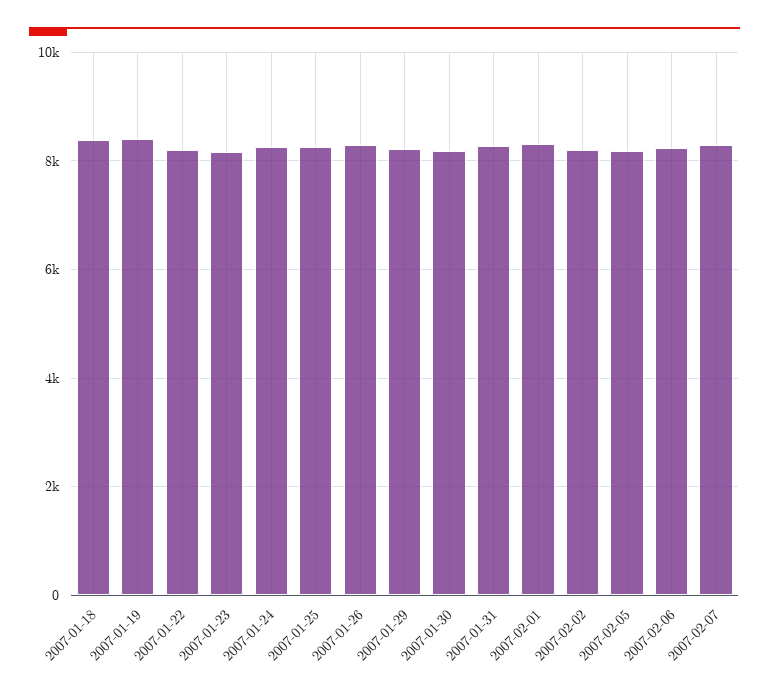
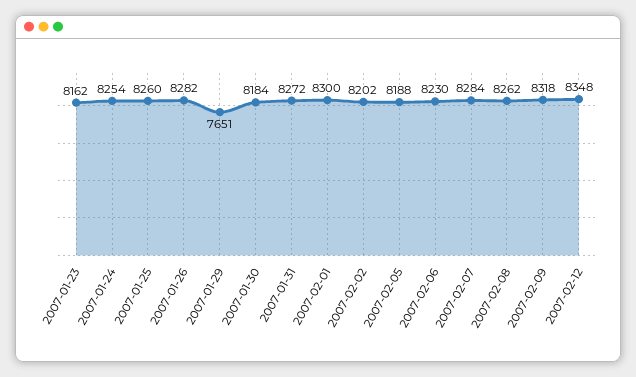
2007-01-18: 8400 -> none
2007-01-19: 8400 -> none
2007-01-22: 8200 -> none
2007-01-29: 8200 -> 7651
2007-02-08: none -> 8262
2007-02-09: none -> 8318
2007-02-12: none -> 8348

